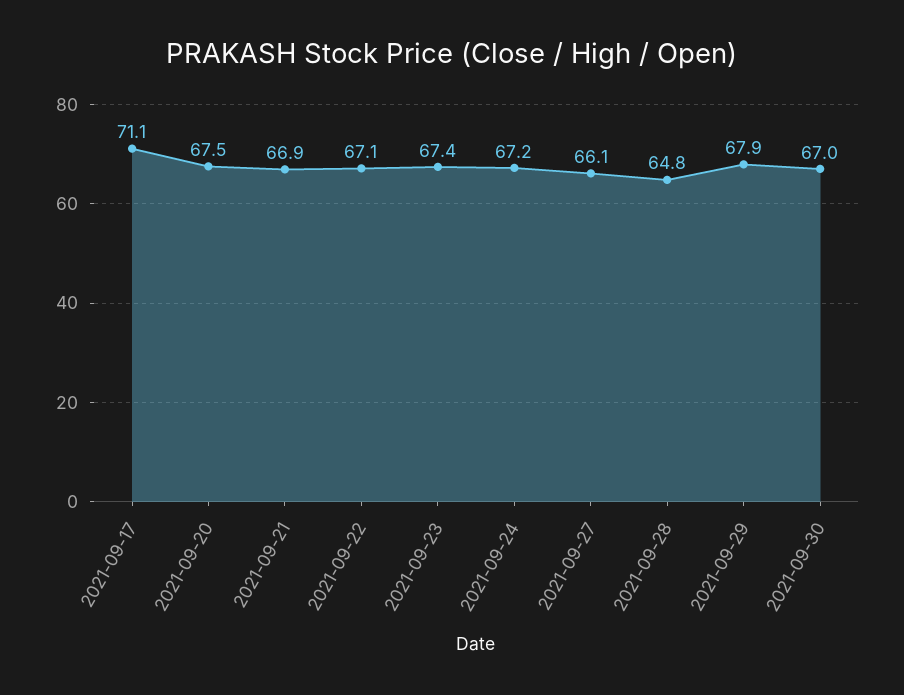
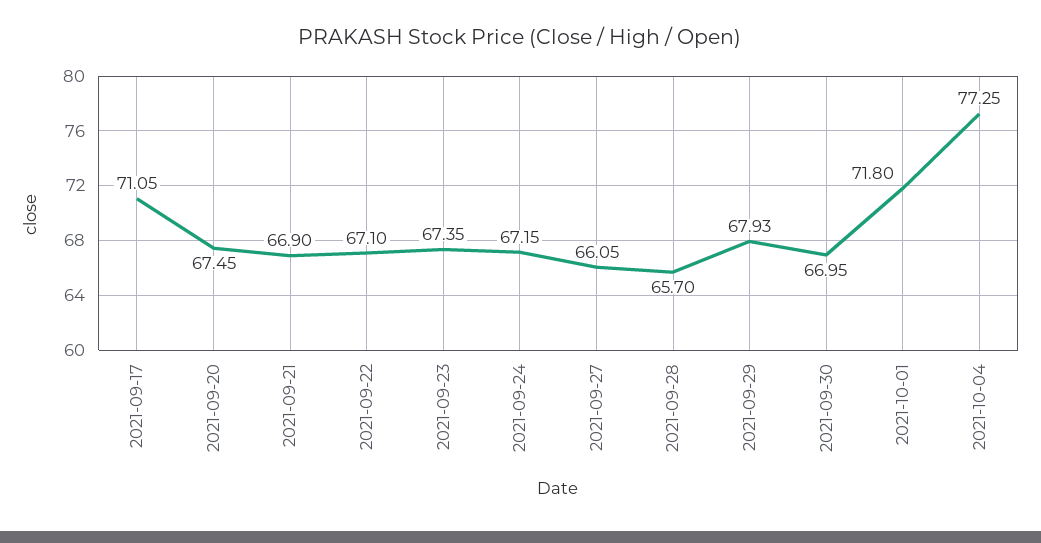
2021-09-28: 64.8 -> 65.7
2021-10-01: none -> 71.8
2021-10-04: none -> 77.25

